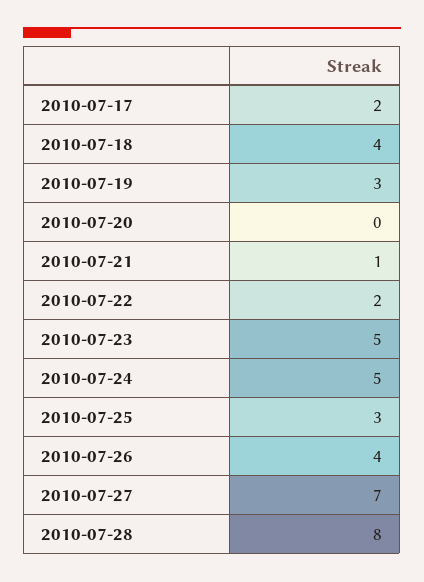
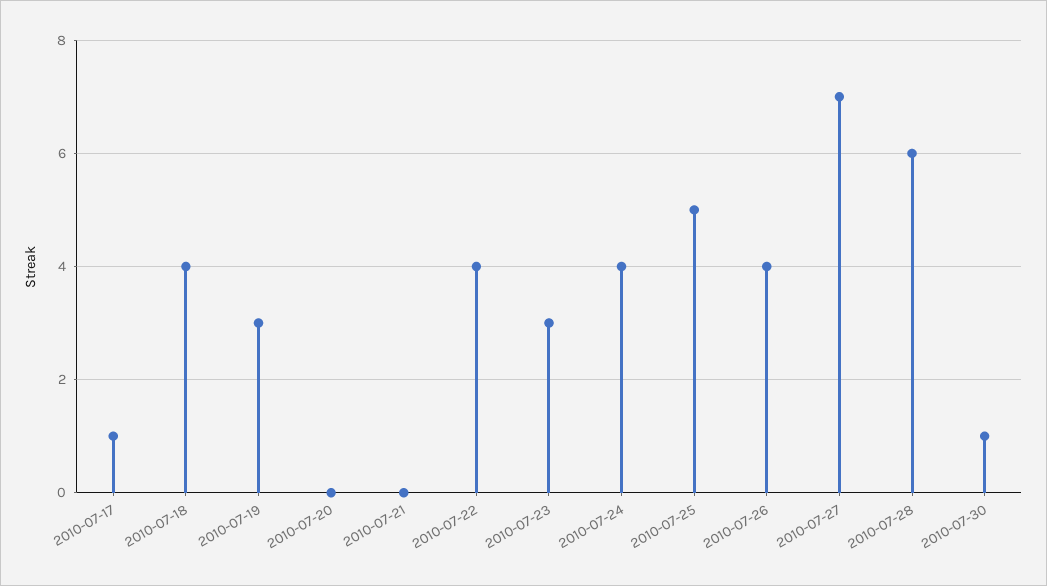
2010-07-17: 2 -> 1
2010-07-21: 1 -> 0
2010-07-22: 2 -> 4
2010-07-23: 5 -> 3
2010-07-24: 5 -> 4
2010-07-25: 3 -> 5
2010-07-28: 8 -> 6
2010-07-30: none -> 1

